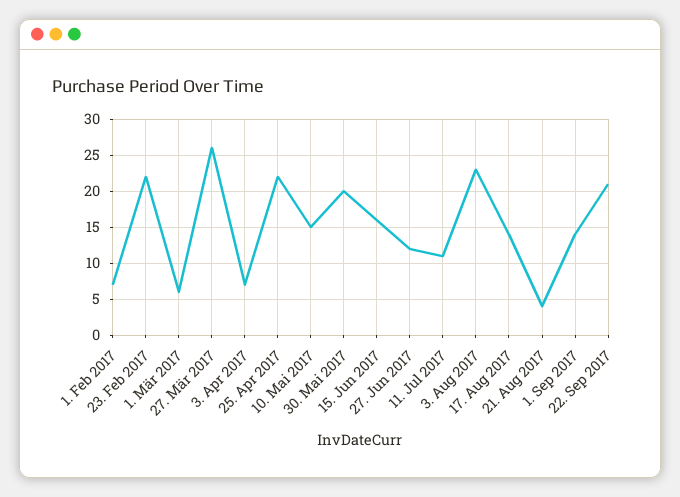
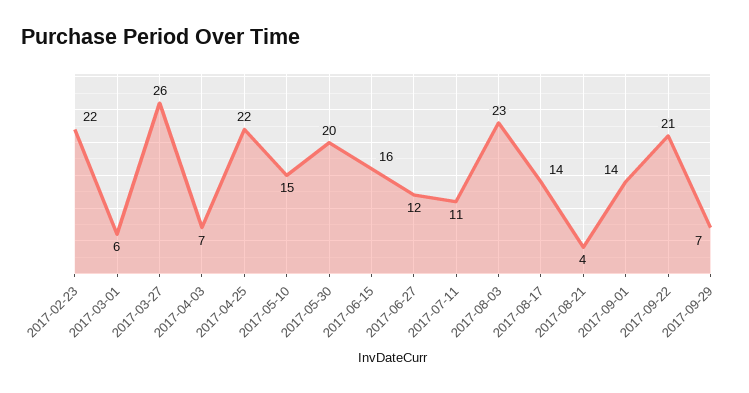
1. Feb 2017: 7 -> none
2017-09-29: none -> 7

